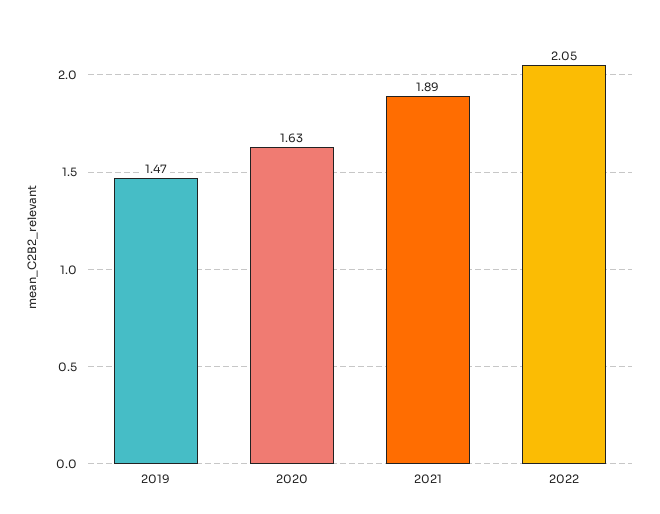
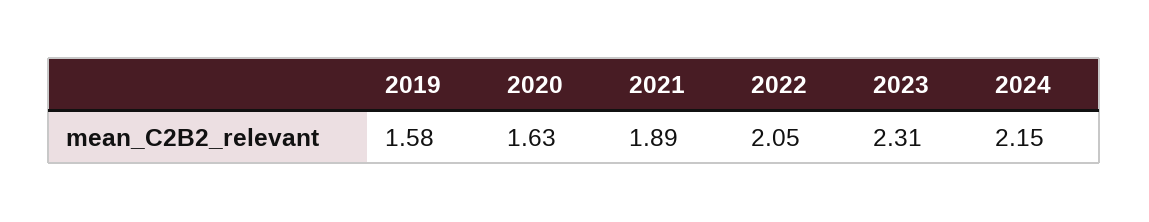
2019: 1.47 -> 1.58
2023: none -> 2.31
2024: none -> 2.15

